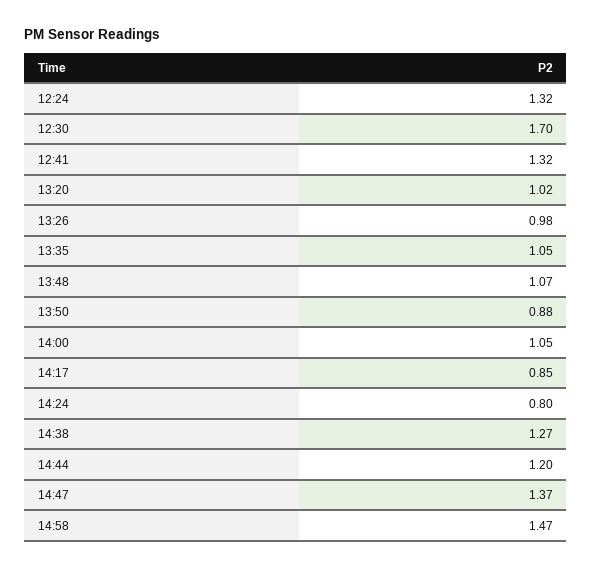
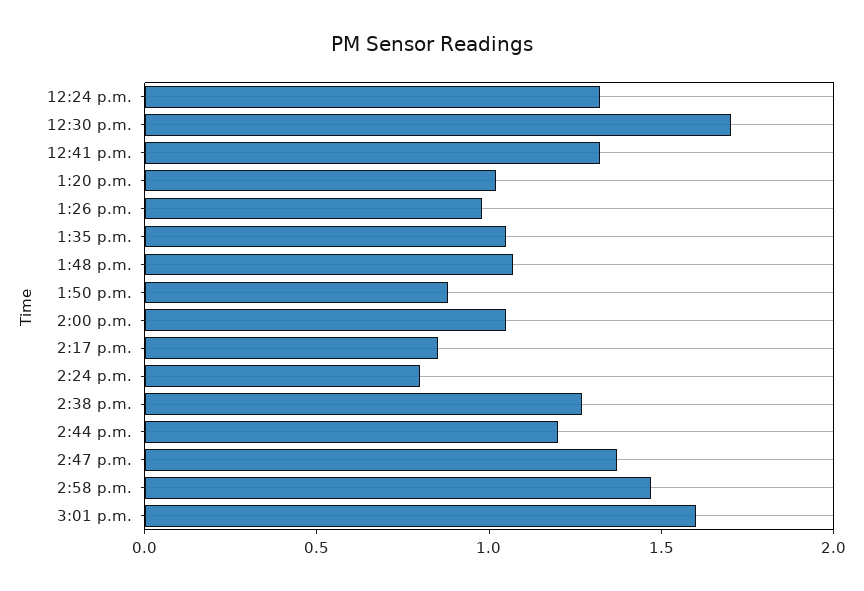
3:01 p.m.: none -> 1.6

